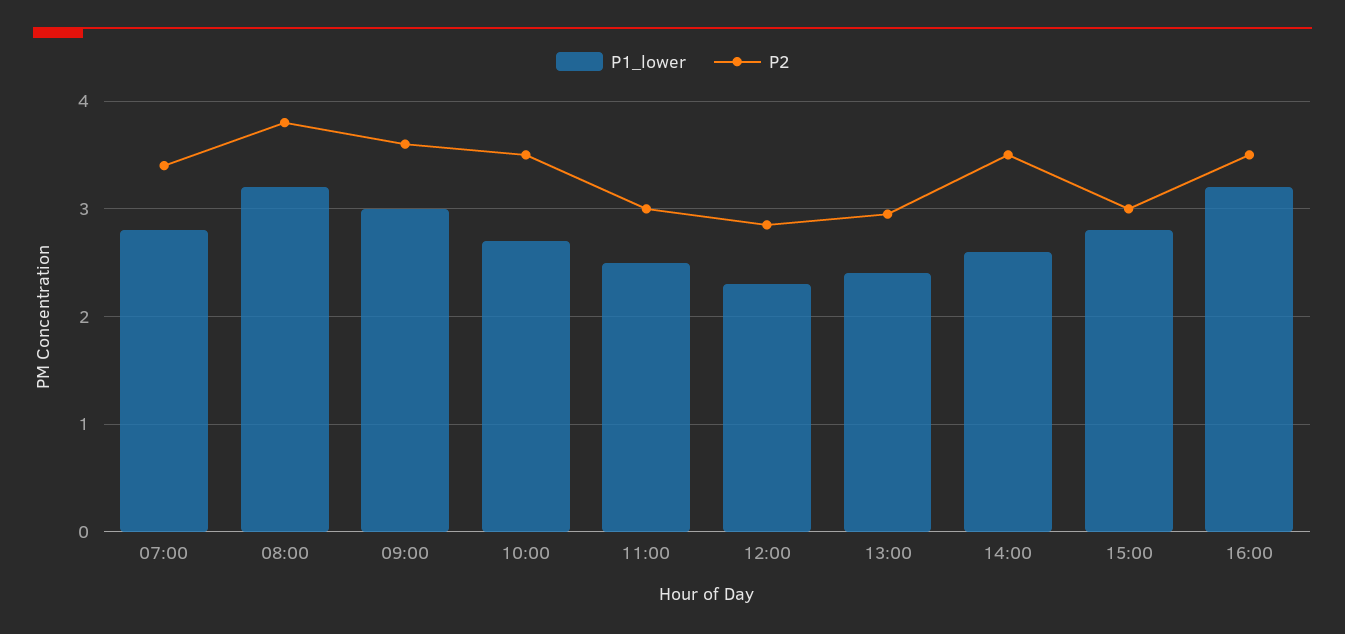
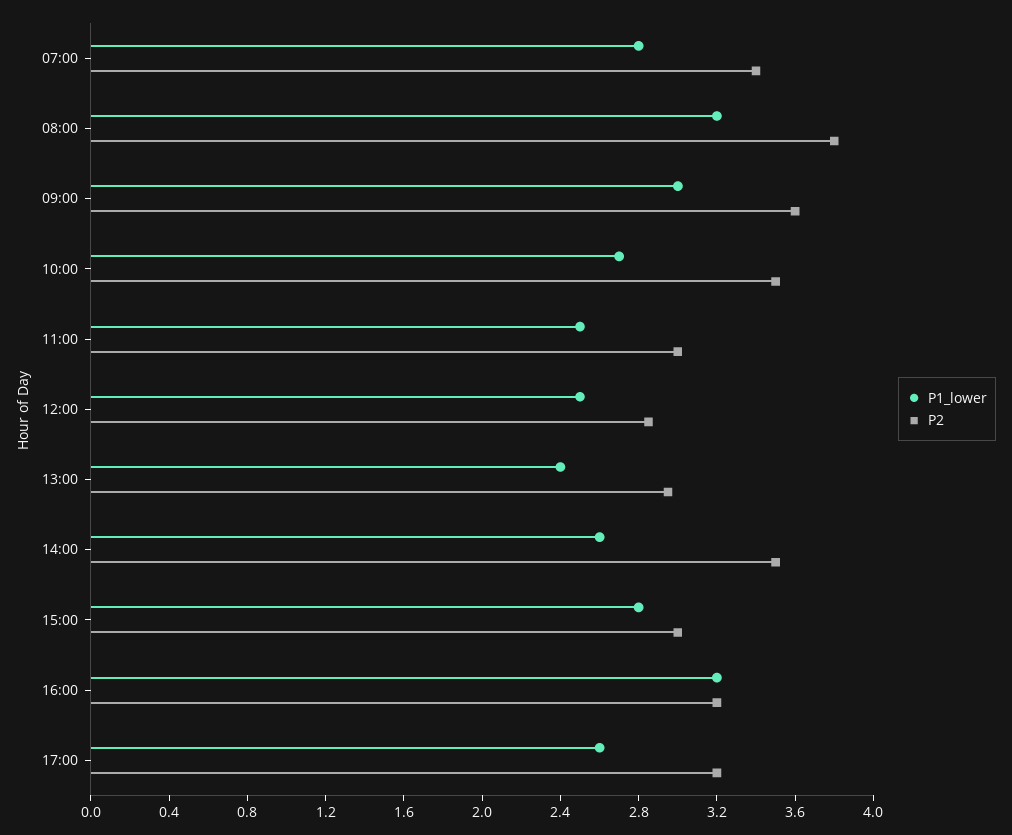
P1_lower, 12:00: 2.3 -> 2.5
P2, 16:00: 3.5 -> 3.2
P1_lower, 17:00: none -> 2.6
P2, 17:00: none -> 3.2

